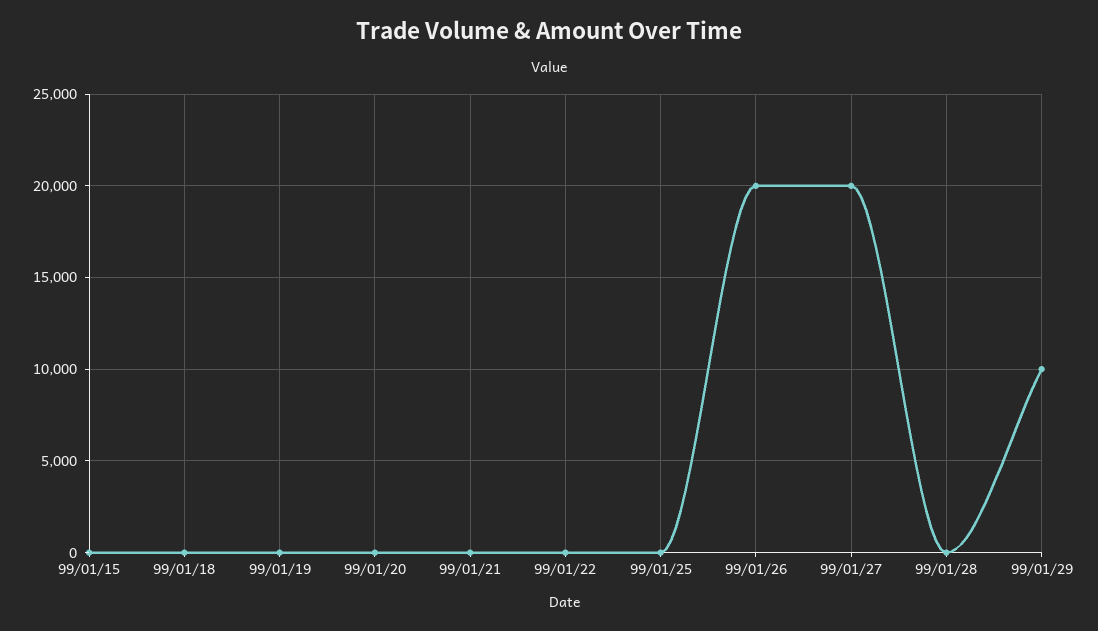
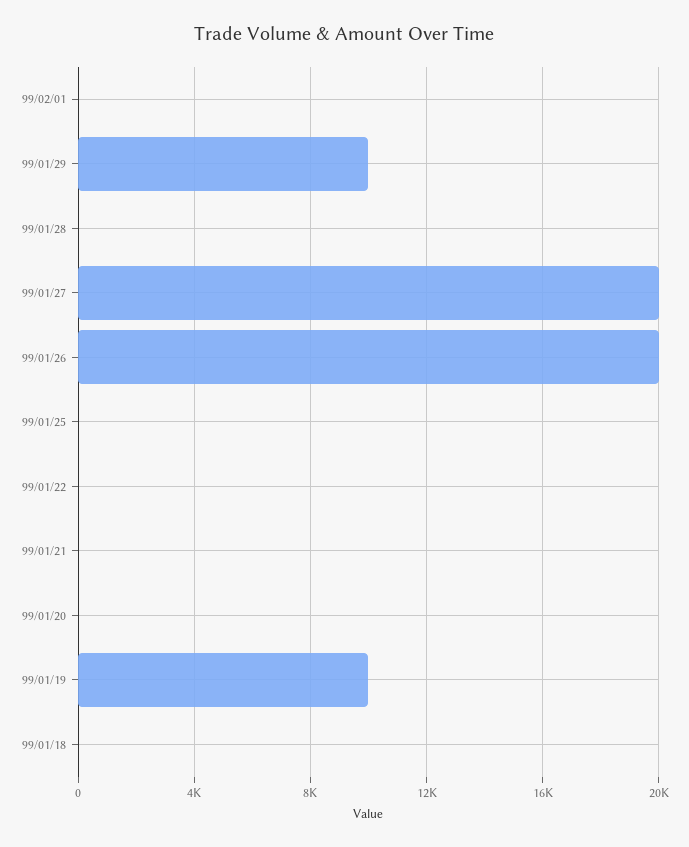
99/01/15: 0 -> none
99/01/19: 0 -> 10000
99/02/01: none -> 0

